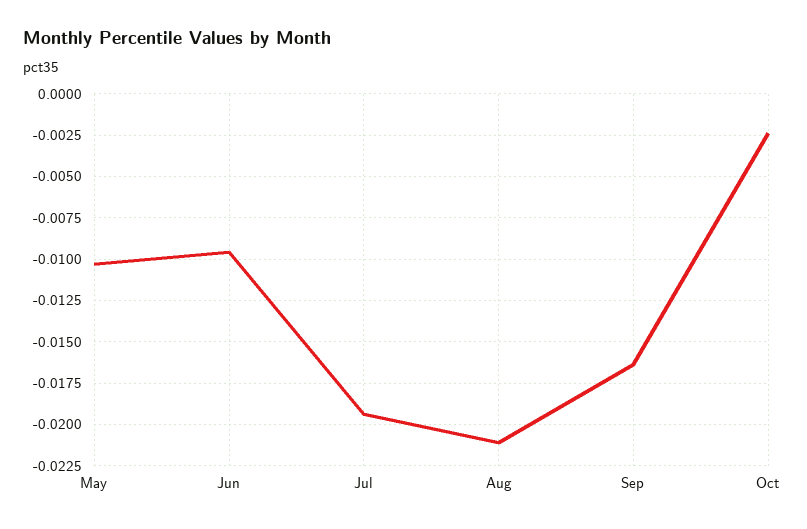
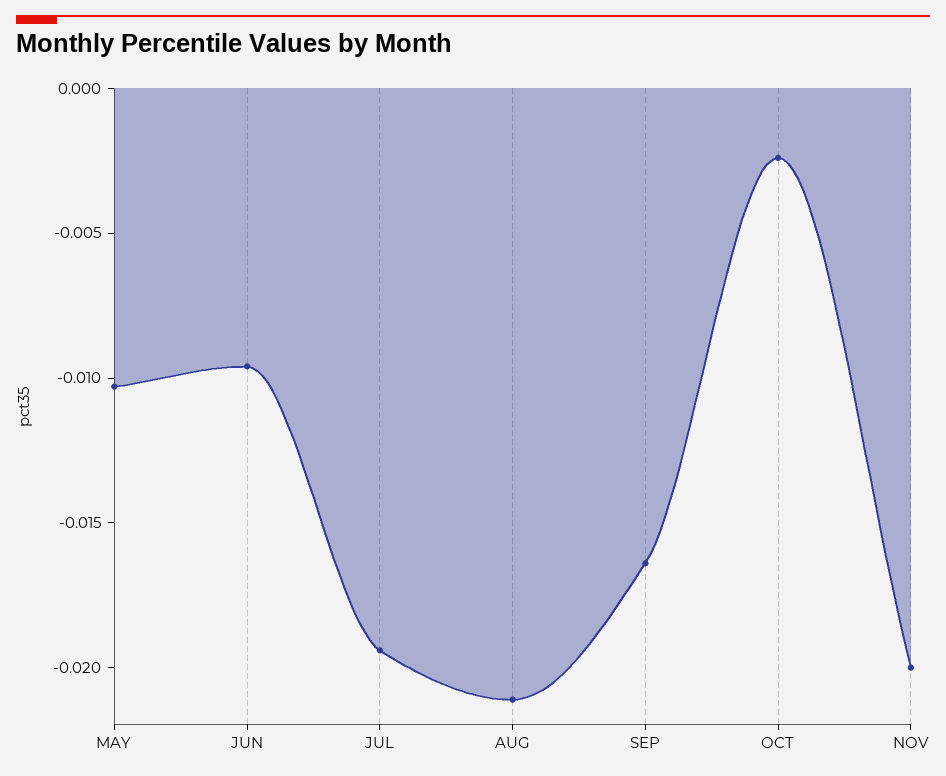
NOV: none -> -0.02

